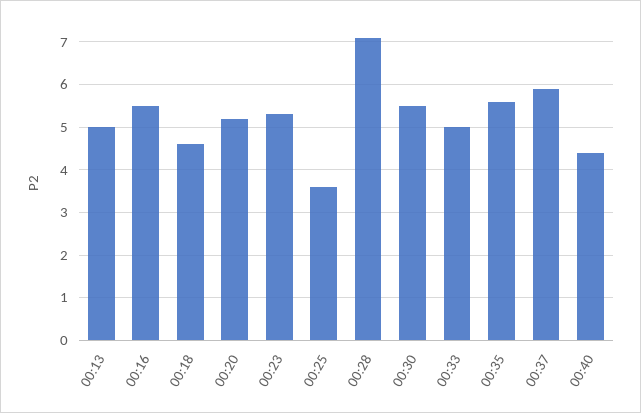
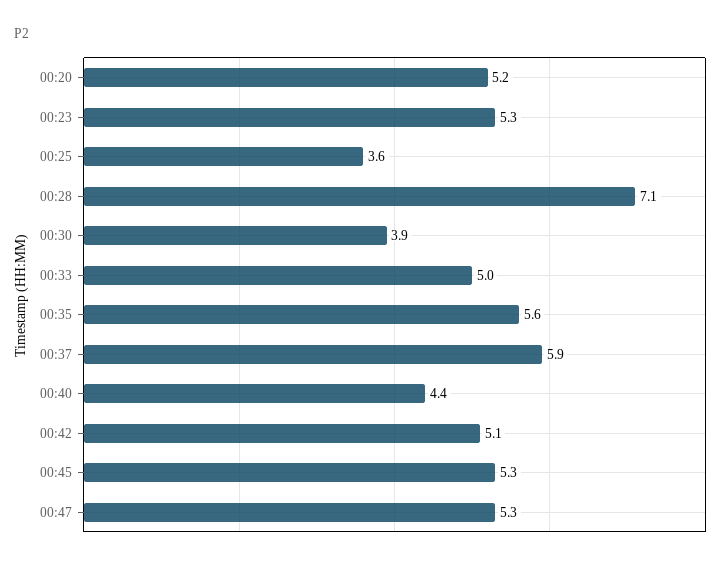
00:13: 5 -> none
00:16: 5.5 -> none
00:18: 4.5 -> none
00:30: 5.5 -> 3.9
00:42: none -> 5.1
00:45: none -> 5.3
00:47: none -> 5.3

